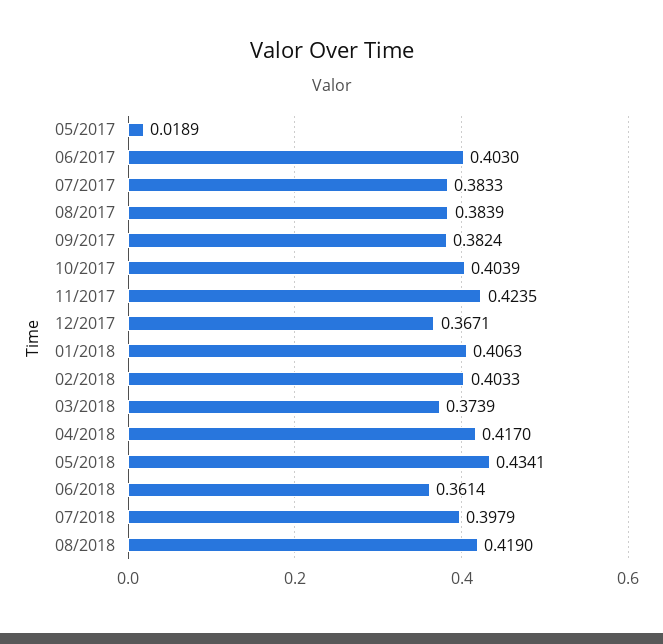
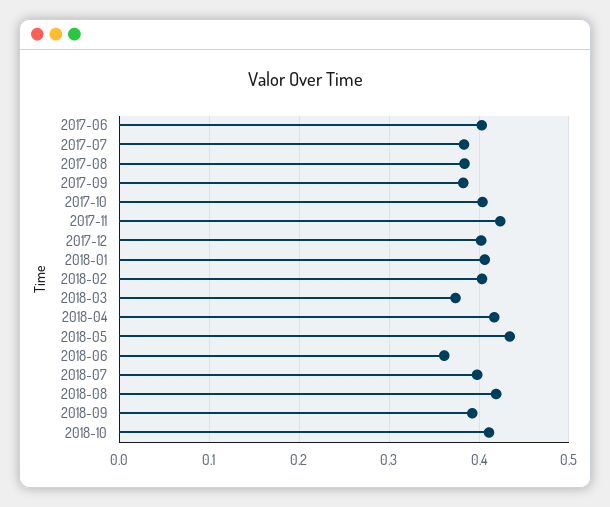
05/2017: 0.0189 -> none
12/2017: 0.3671 -> 0.4
2018-09: none -> 0.39
2018-10: none -> 0.41

